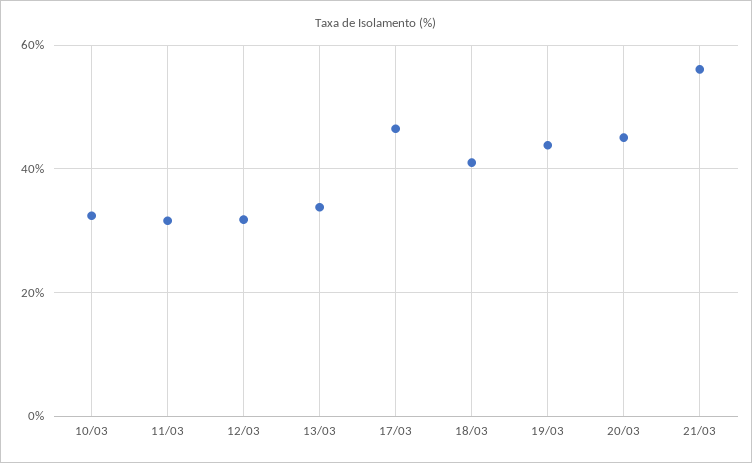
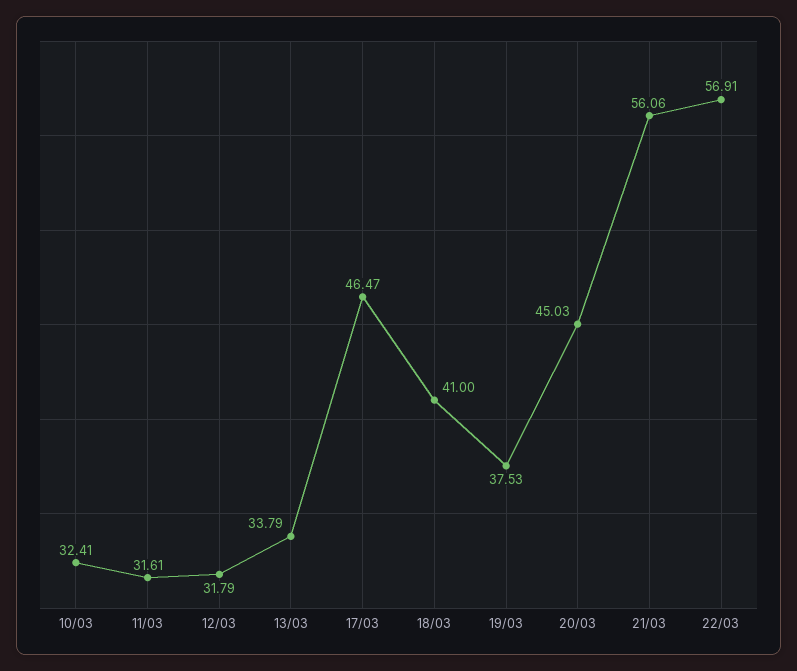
19/03: 44 -> 37.53
22/03: none -> 56.91

